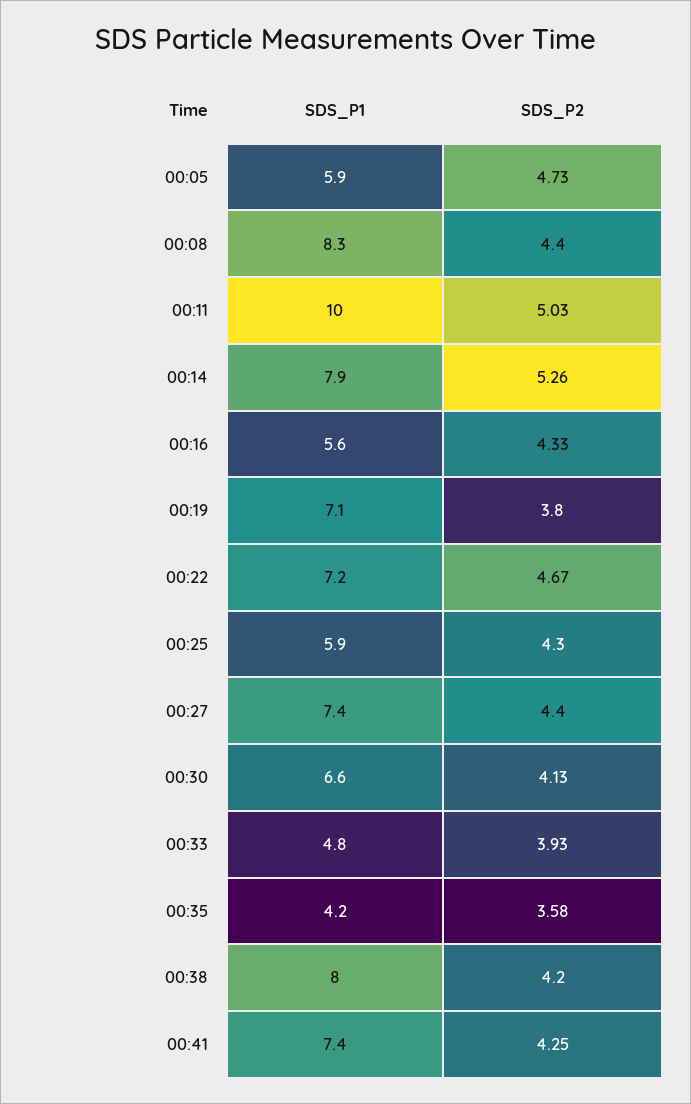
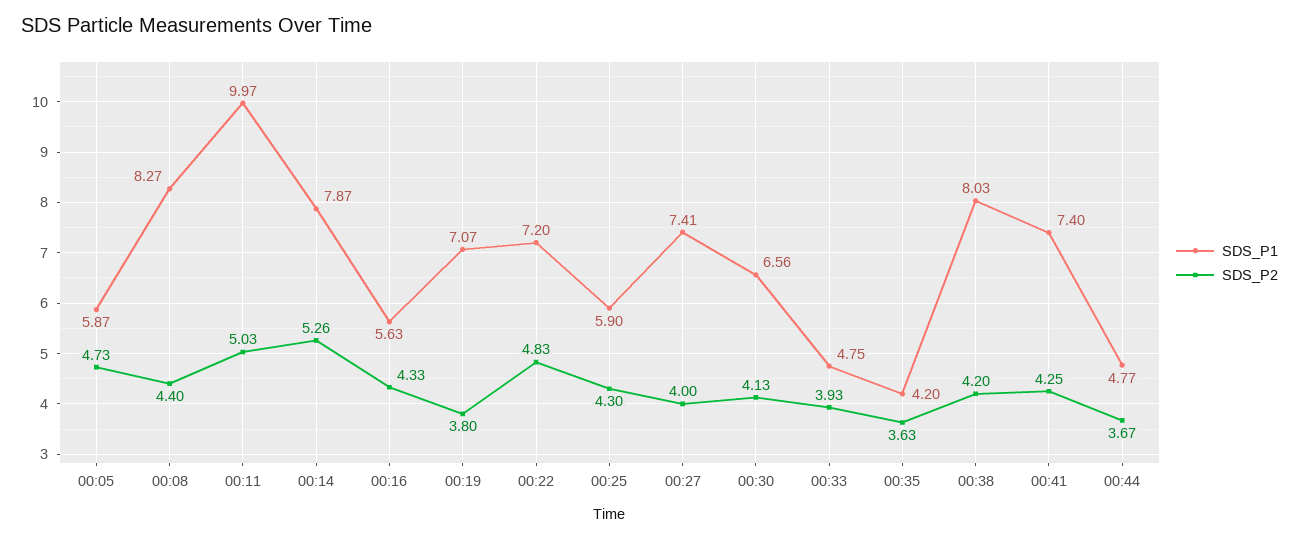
SDS_P2, 00:22: 4.67 -> 4.83
SDS_P2, 00:27: 4.4 -> 4
SDS_P2, 00:35: 3.58 -> 3.63
SDS_P1, 00:44: none -> 4.77
SDS_P2, 00:44: none -> 3.67

